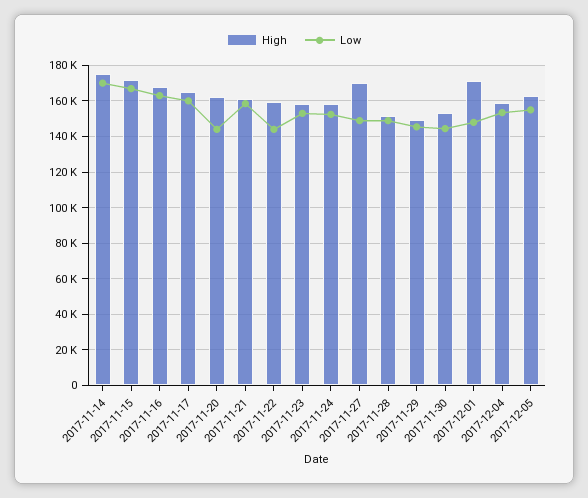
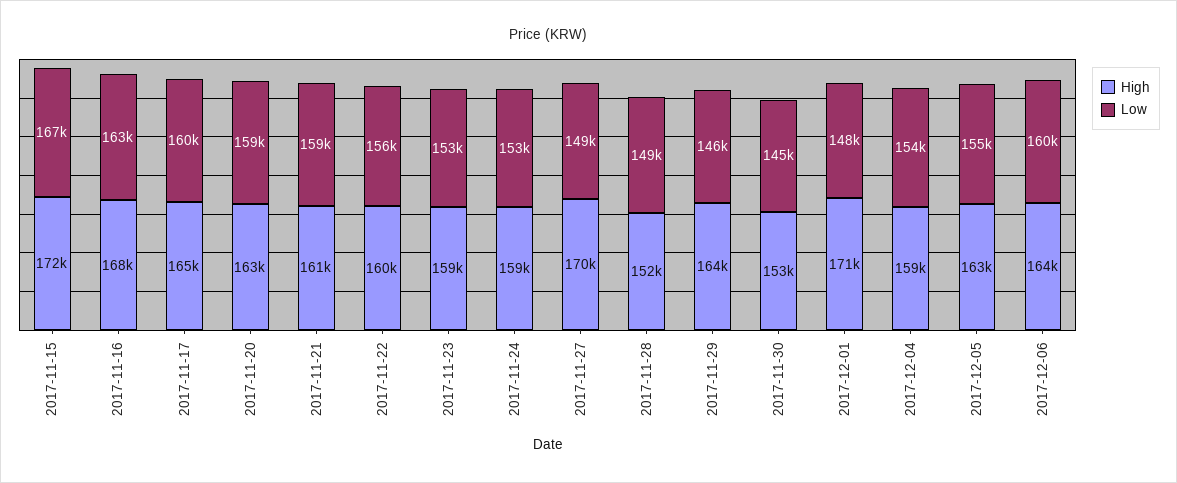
High, 2017-11-14: 175000 -> none
Low, 2017-11-14: 170000 -> none
Low, 2017-11-20: 145000 -> 159000
Low, 2017-11-22: 145000 -> 156000
High, 2017-11-29: 150000 -> 164000
High, 2017-12-06: none -> 164000
Low, 2017-12-06: none -> 160000

